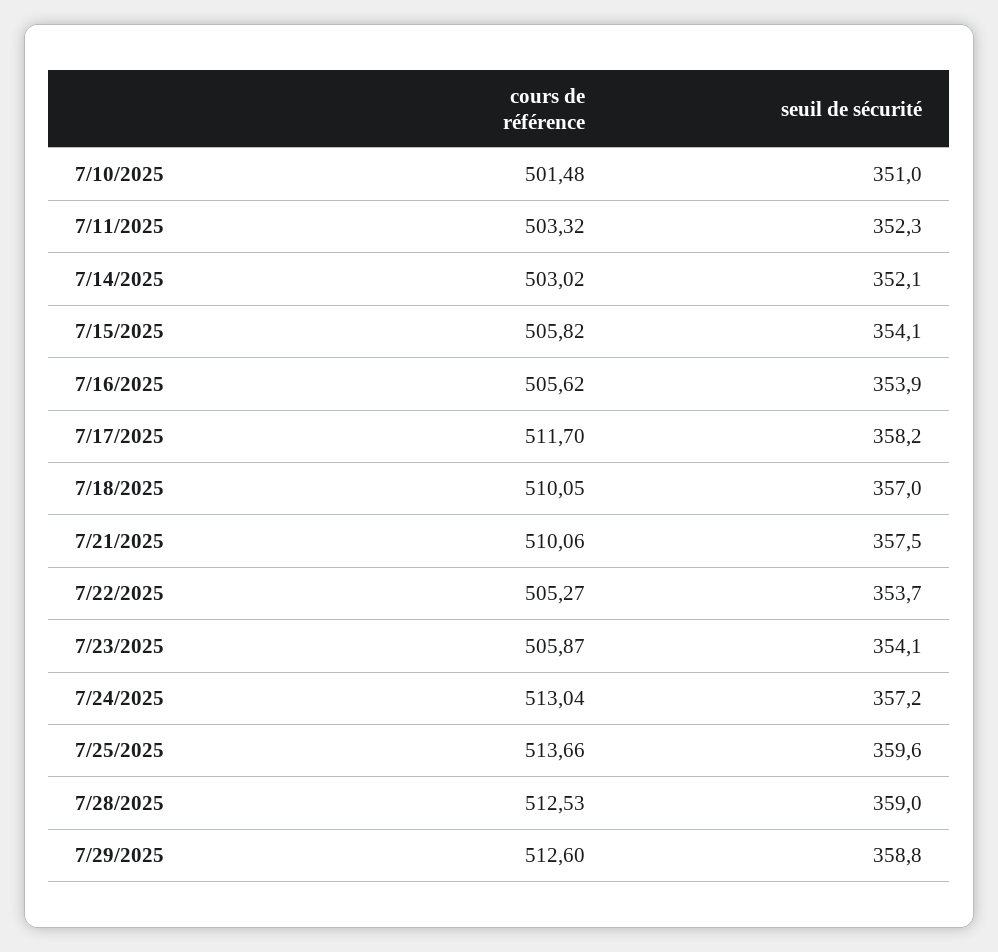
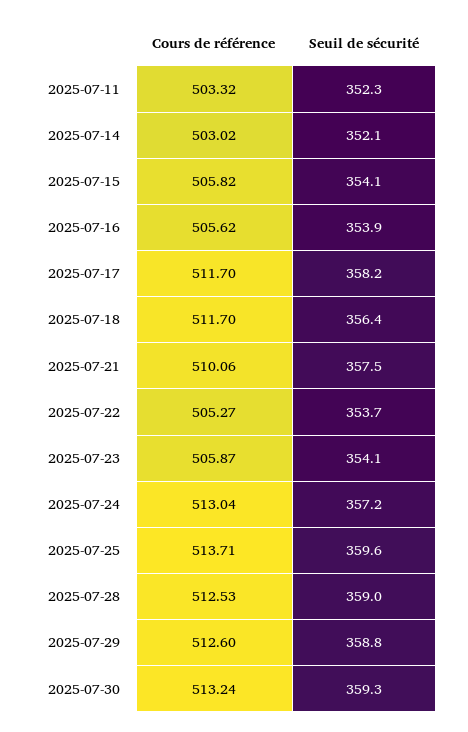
cours de référence, 7/10/2025: 501.48 -> none
seuil de sécurité, 7/10/2025: 351 -> none
cours de référence, 7/18/2025: 510.05 -> 511.7
seuil de sécurité, 7/18/2025: 357 -> 356.4
cours de référence, 7/25/2025: 513.66 -> 513.71
cours de référence, 2025-07-30: none -> 513.24
seuil de sécurité, 2025-07-30: none -> 359.3

